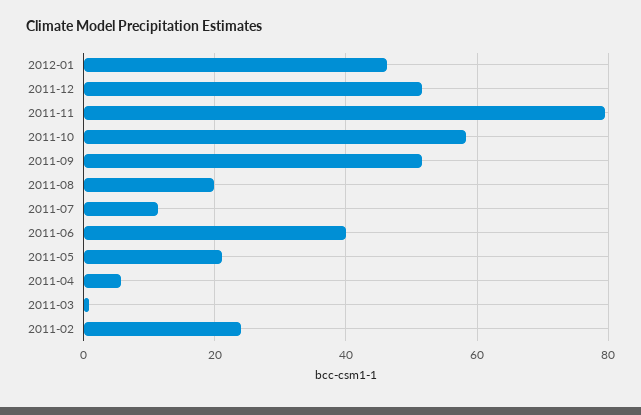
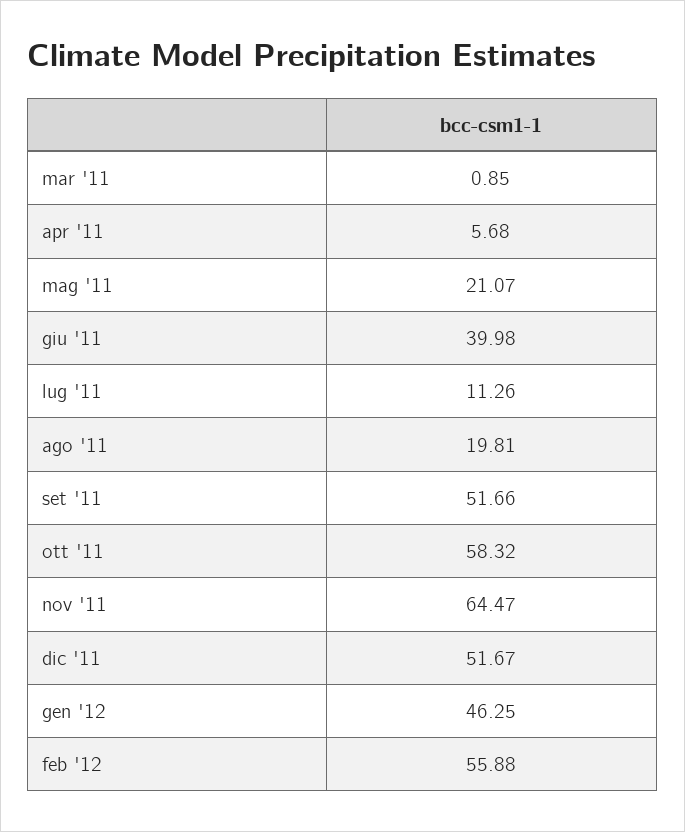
2011-11: 80 -> 64.47
2011-02: 24 -> none
feb '12: none -> 55.88

